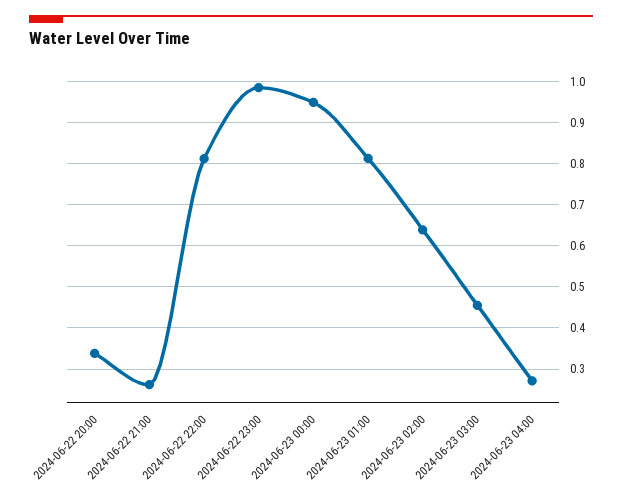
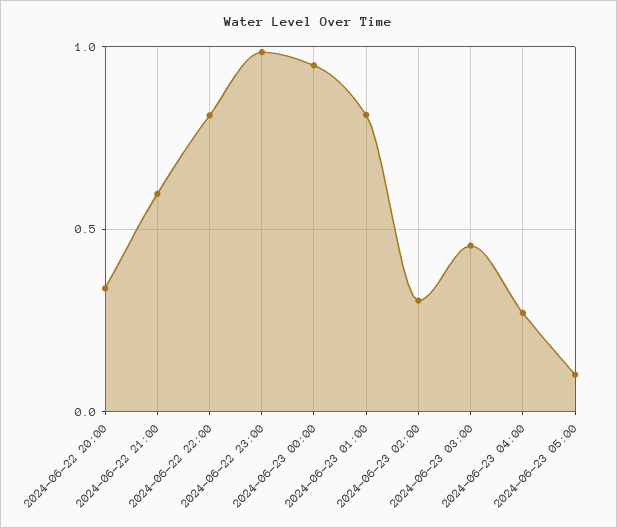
2024-06-22 21:00: 0.26 -> 0.6
2024-06-23 02:00: 0.64 -> 0.3
2024-06-23 05:00: none -> 0.1

